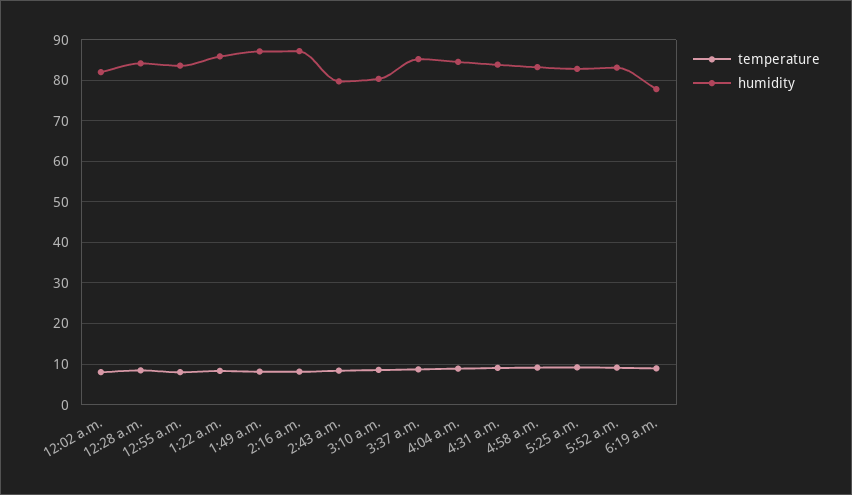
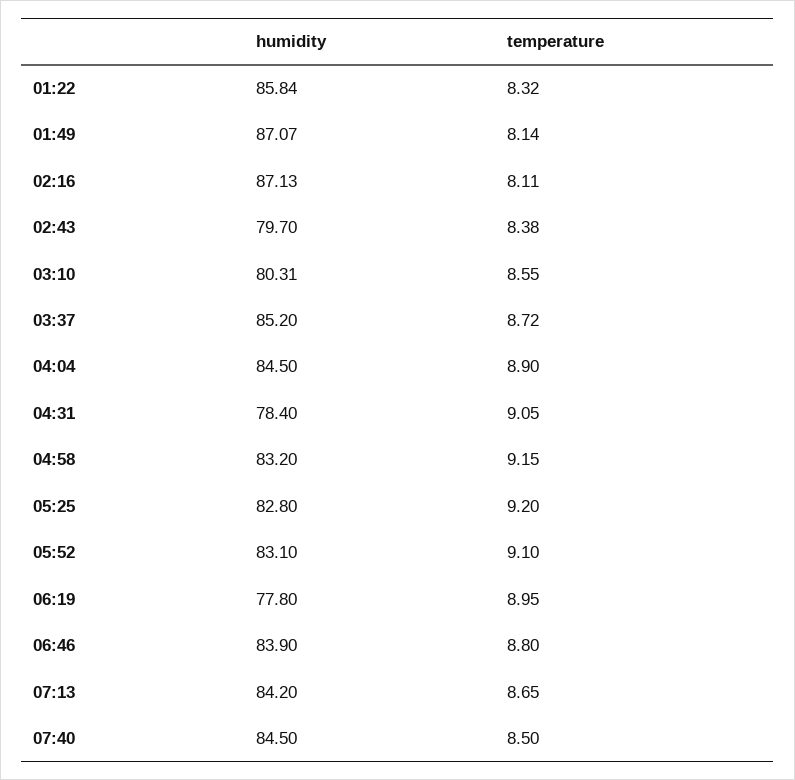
temperature, 12:02 a.m.: 8 -> none
humidity, 12:02 a.m.: 82 -> none
temperature, 12:28 a.m.: 8 -> none
humidity, 12:28 a.m.: 84 -> none
temperature, 12:55 a.m.: 8 -> none
humidity, 12:55 a.m.: 84 -> none
humidity, 4:31 a.m.: 84 -> 78.4
humidity, 06:46: none -> 83.9
temperature, 06:46: none -> 8.8
humidity, 07:13: none -> 84.2
temperature, 07:13: none -> 8.65
humidity, 07:40: none -> 84.5
temperature, 07:40: none -> 8.5

